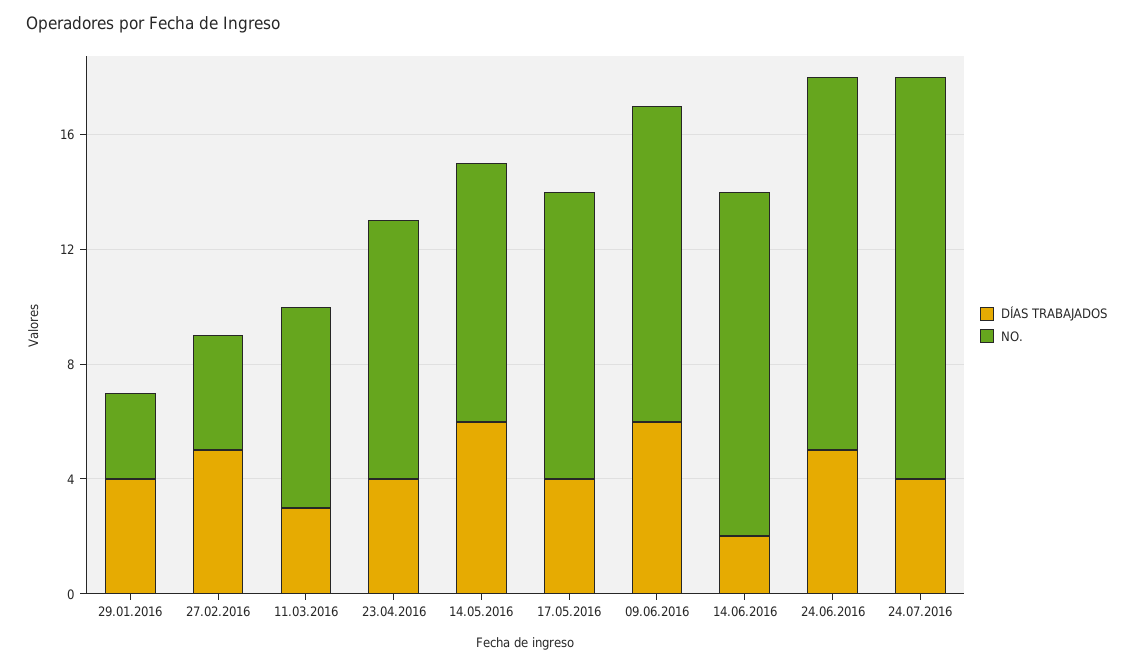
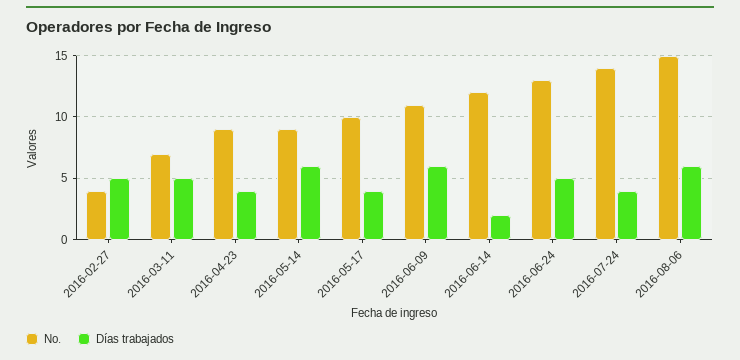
DÍAS TRABAJADOS, 29.01.2016: 4 -> none
NO., 29.01.2016: 3 -> none
DÍAS TRABAJADOS, 11.03.2016: 3 -> 5
NO., 2016-08-06: none -> 15
DÍAS TRABAJADOS, 2016-08-06: none -> 6

